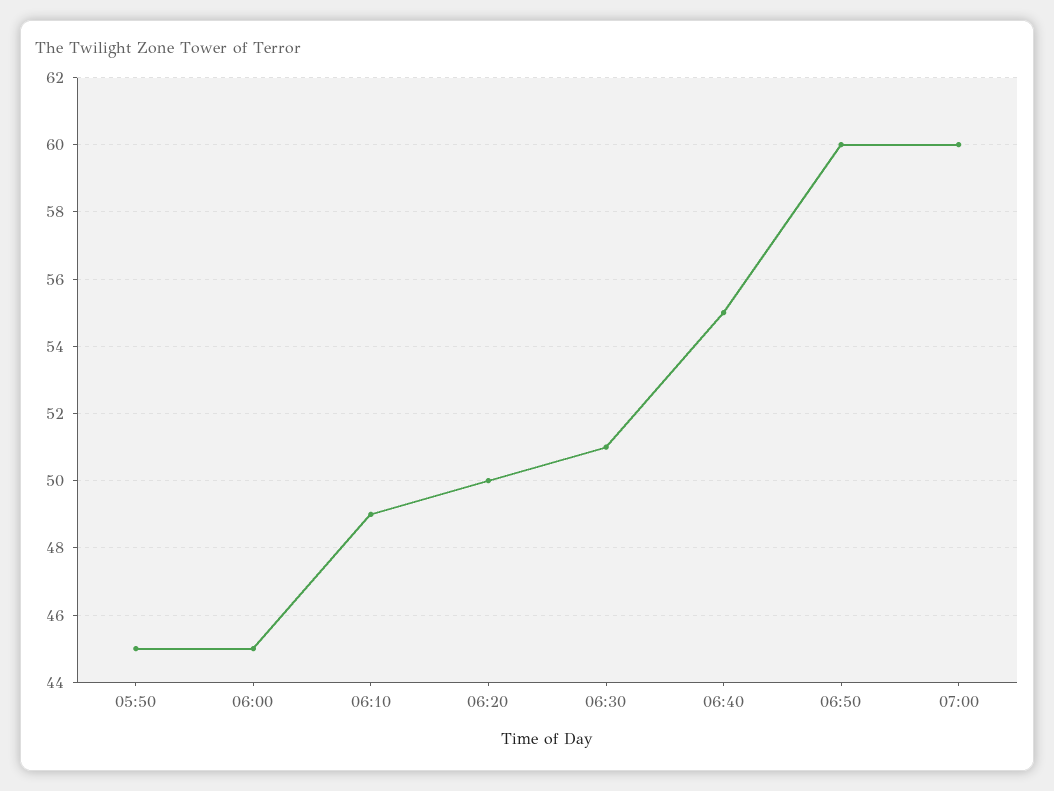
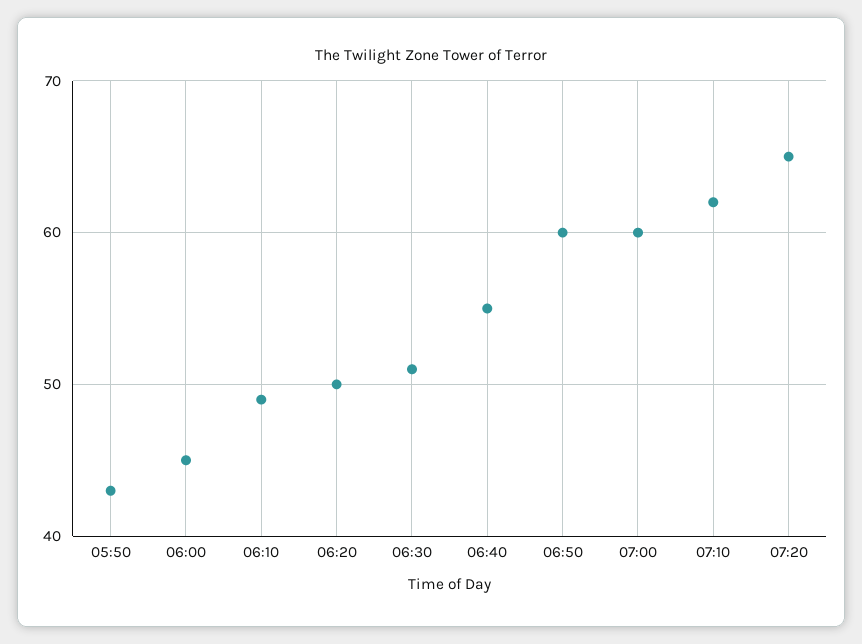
05:50: 45 -> 43
07:10: none -> 62
07:20: none -> 65

